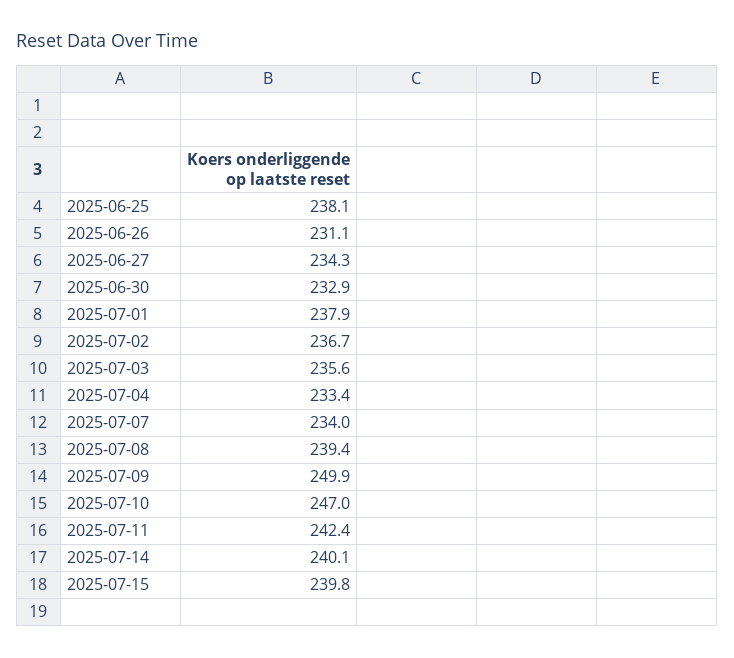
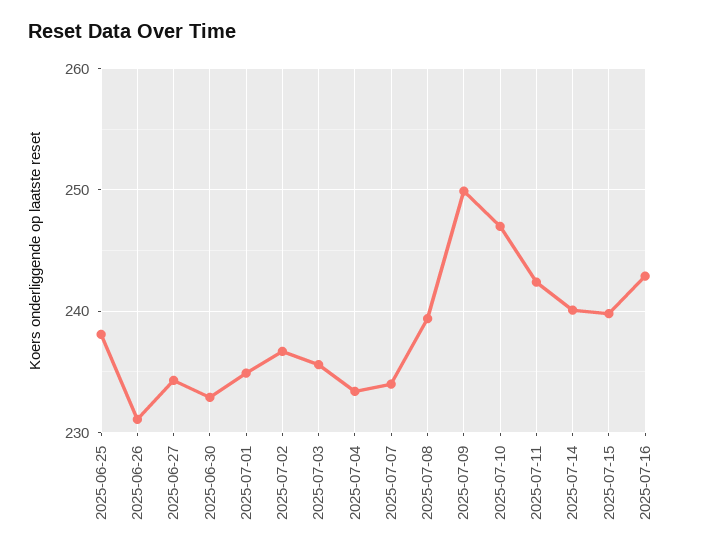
2025-07-01: 237.9 -> 235
2025-07-16: none -> 243

